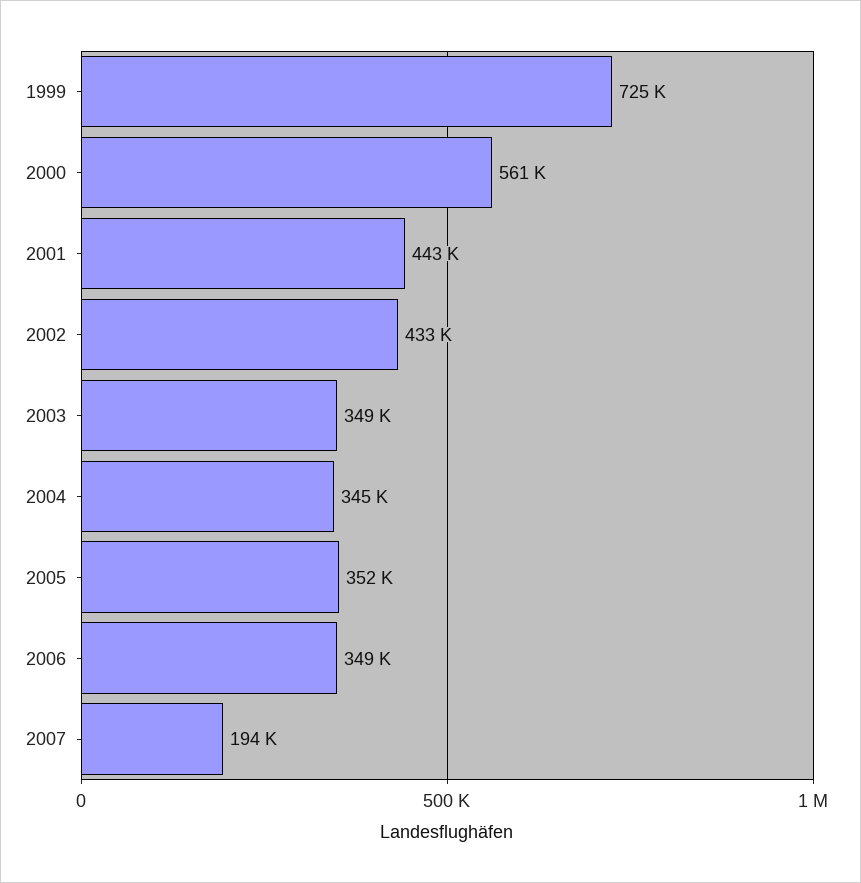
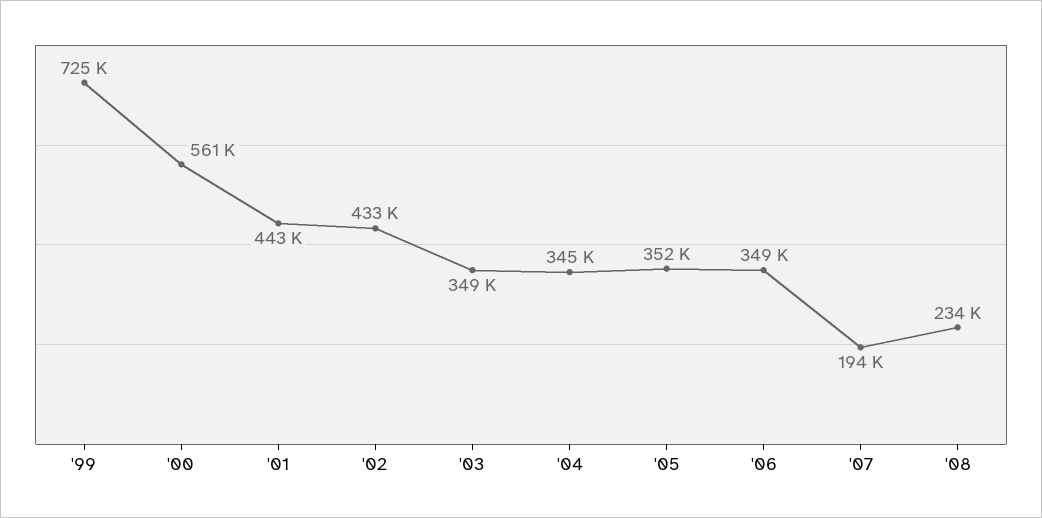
'08: none -> 234000

